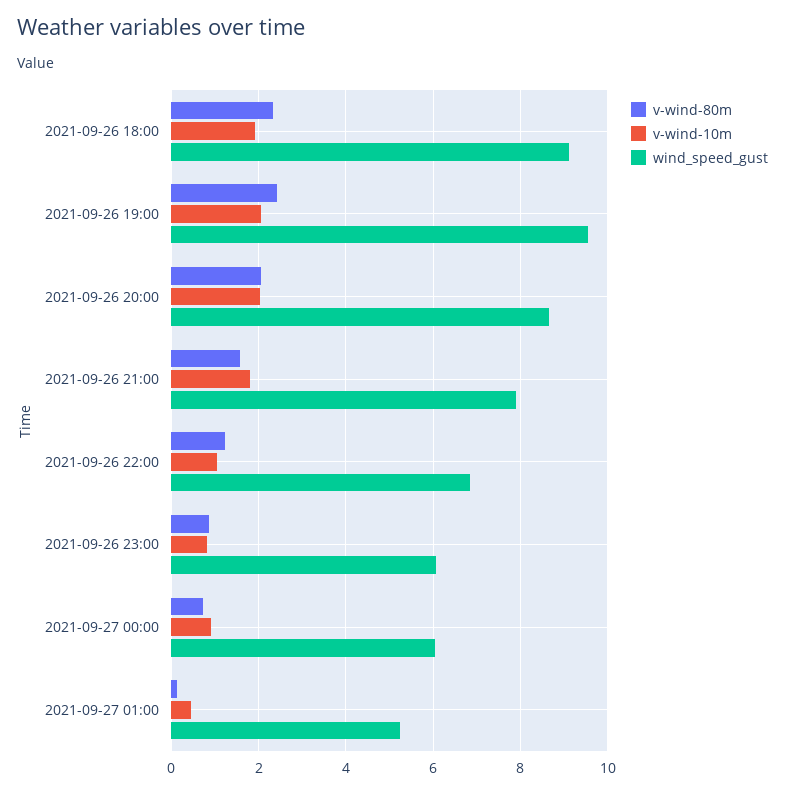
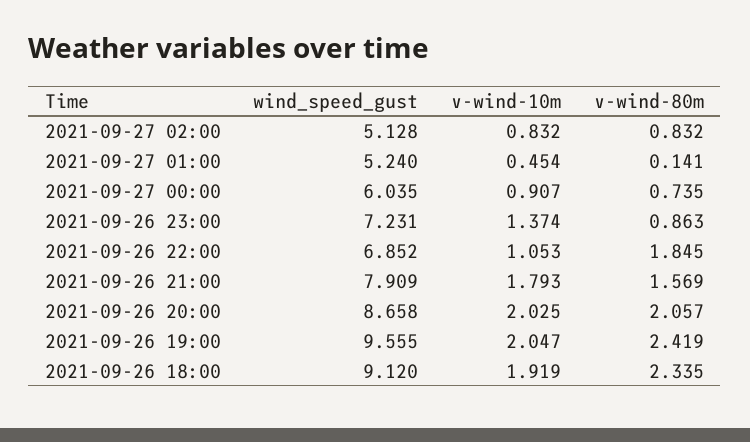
v-wind-80m, 2021-09-26 22:00: 1.2 -> 1.845
v-wind-10m, 2021-09-26 23:00: 0.8 -> 1.374
wind_speed_gust, 2021-09-26 23:00: 6 -> 7.231
wind_speed_gust, 2021-09-27 02:00: none -> 5.128
v-wind-10m, 2021-09-27 02:00: none -> 0.832
v-wind-80m, 2021-09-27 02:00: none -> 0.832

